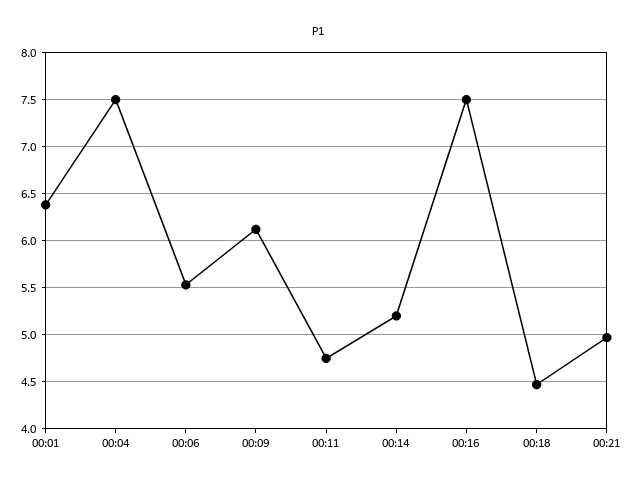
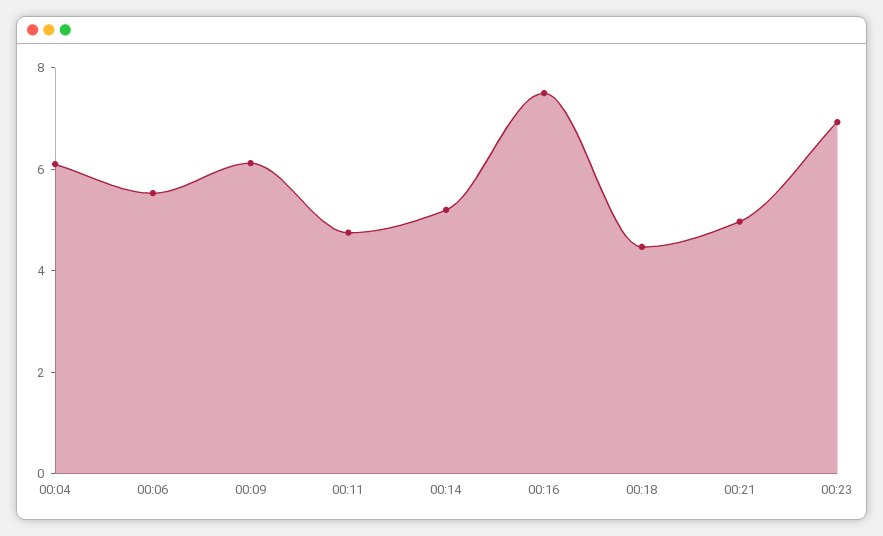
00:01: 6.4 -> none
00:04: 7.5 -> 6
00:23: none -> 7

